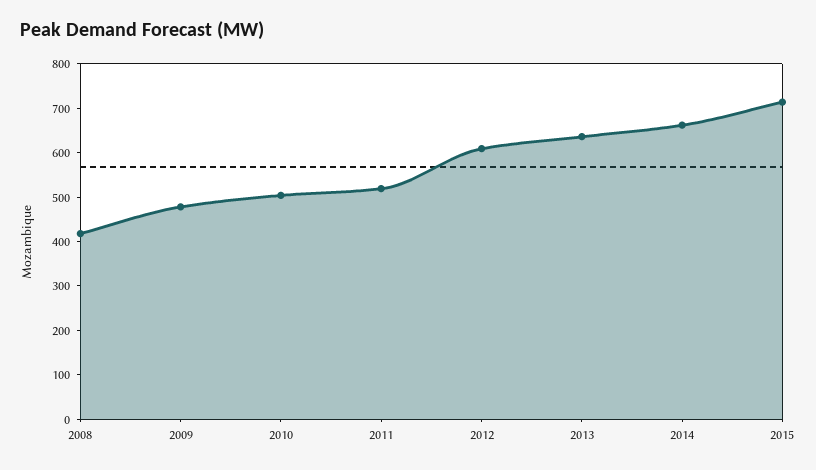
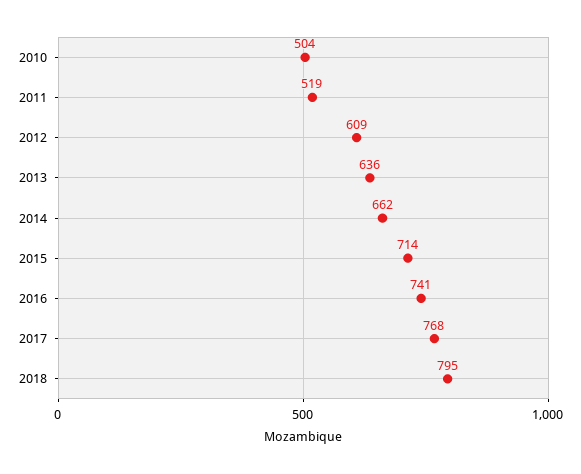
2008: 420 -> none
2009: 480 -> none
2016: none -> 741
2017: none -> 768
2018: none -> 795

